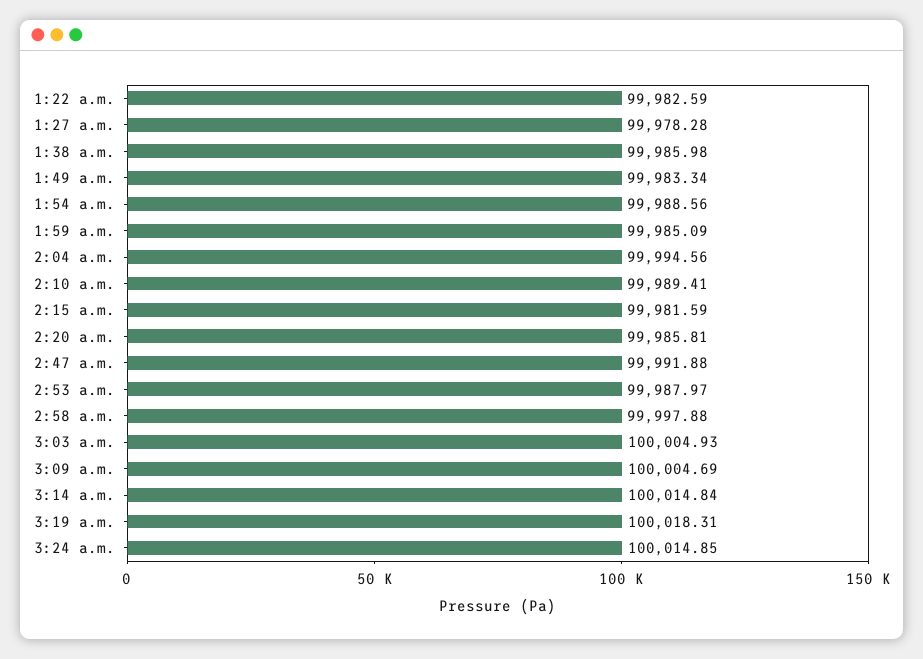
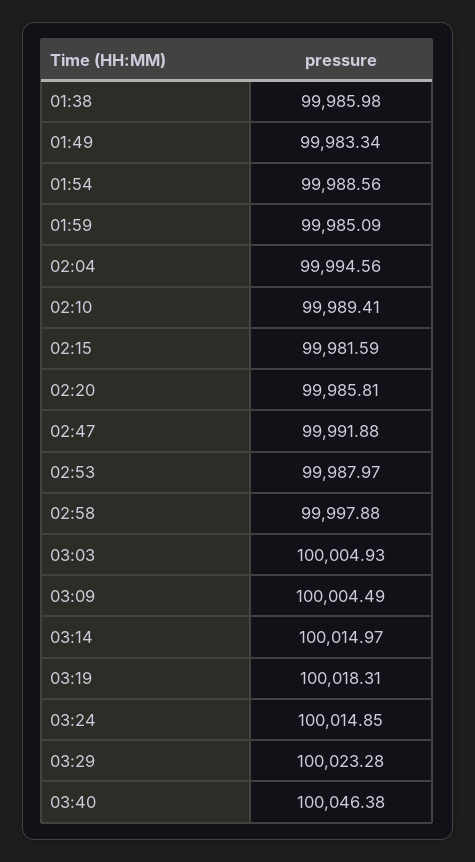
1:22 a.m.: 99982.59 -> none
1:27 a.m.: 99978.28 -> none
3:09 a.m.: 100004.69 -> 100004.49
3:14 a.m.: 100014.84 -> 100014.97
03:29: none -> 100023.28
03:40: none -> 100046.38

